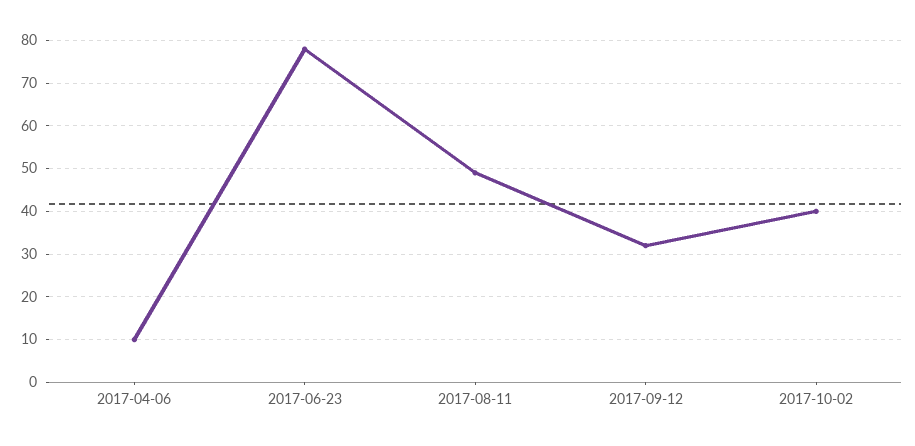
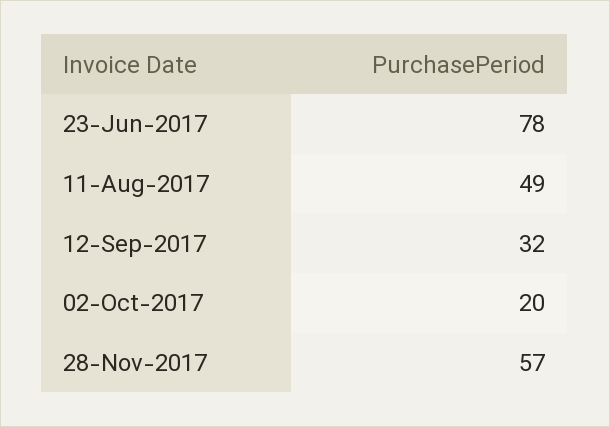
2017-04-06: 10 -> none
2017-10-02: 40 -> 20
28-Nov-2017: none -> 57

